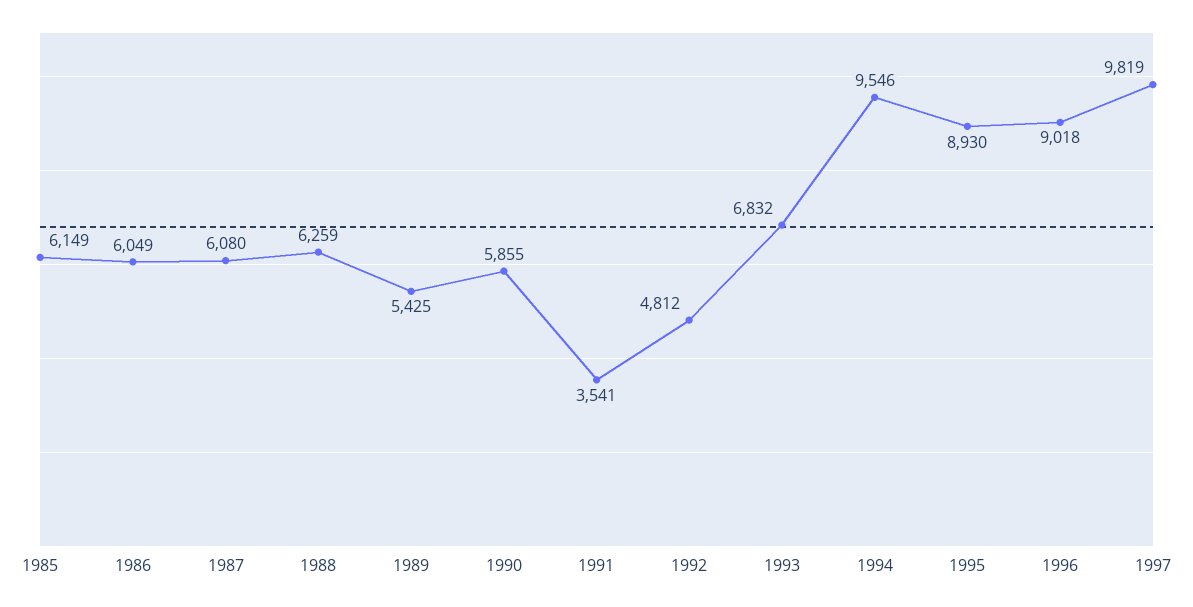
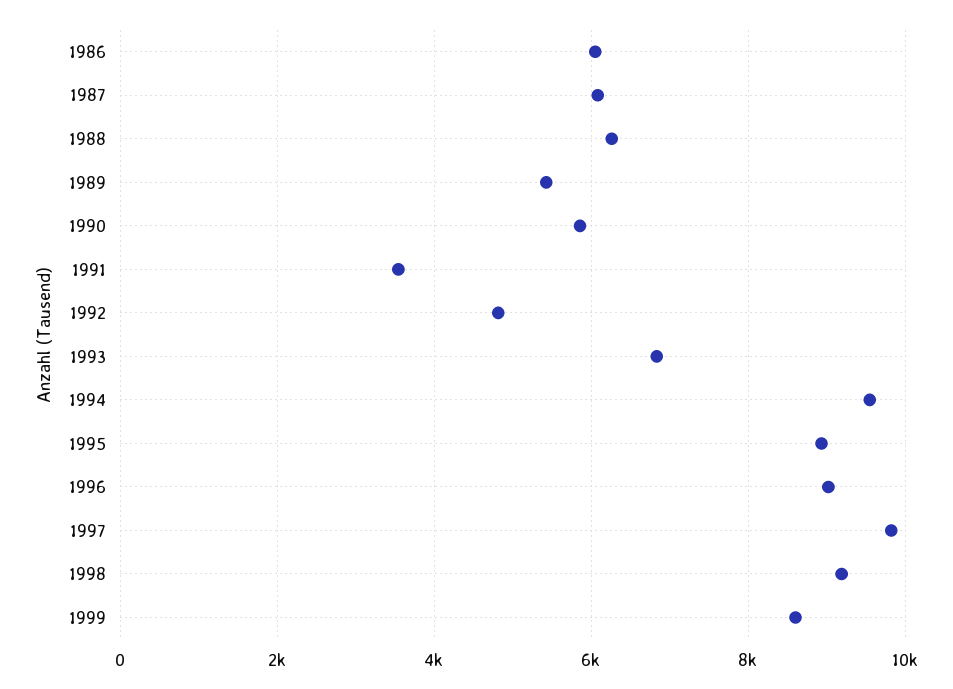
1985: 6149 -> none
1998: none -> 9200
1999: none -> 8600

